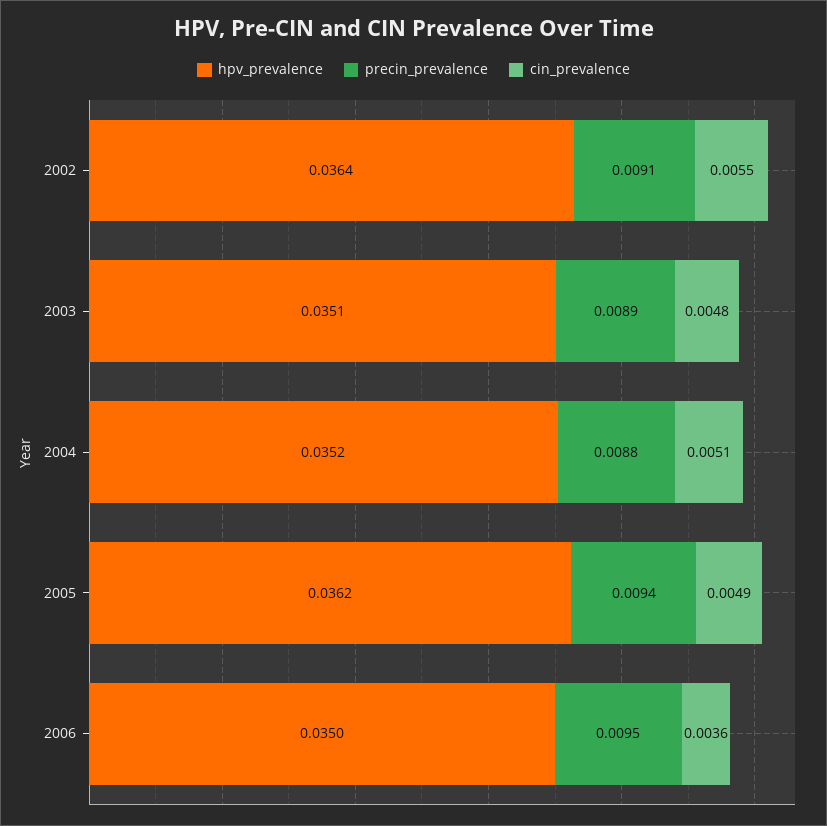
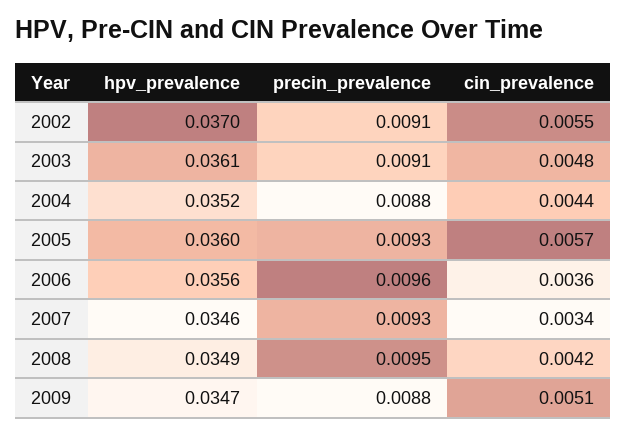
hpv_prevalence, 2002: 0.0364 -> 0.037
hpv_prevalence, 2003: 0.0351 -> 0.0361
precin_prevalence, 2003: 0.0089 -> 0.0091
cin_prevalence, 2004: 0.0051 -> 0.0044
hpv_prevalence, 2005: 0.0362 -> 0.036
precin_prevalence, 2005: 0.0094 -> 0.0093
cin_prevalence, 2005: 0.0049 -> 0.0057
hpv_prevalence, 2006: 0.035 -> 0.0356
precin_prevalence, 2006: 0.0095 -> 0.0096
hpv_prevalence, 2007: none -> 0.0346
precin_prevalence, 2007: none -> 0.0093
cin_prevalence, 2007: none -> 0.0034
hpv_prevalence, 2008: none -> 0.0349
precin_prevalence, 2008: none -> 0.0095
cin_prevalence, 2008: none -> 0.0042
hpv_prevalence, 2009: none -> 0.0347
precin_prevalence, 2009: none -> 0.0088
cin_prevalence, 2009: none -> 0.0051

